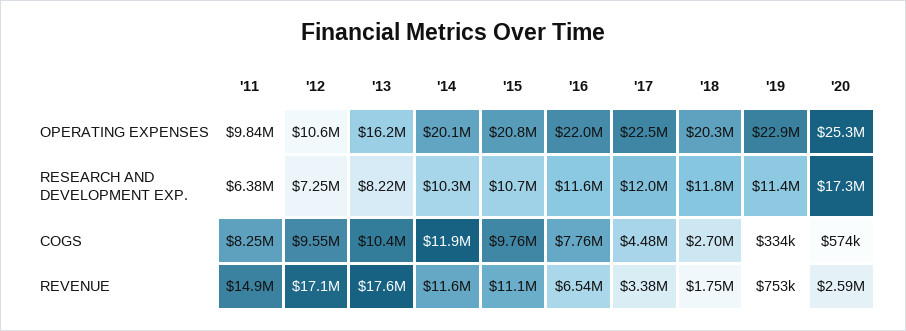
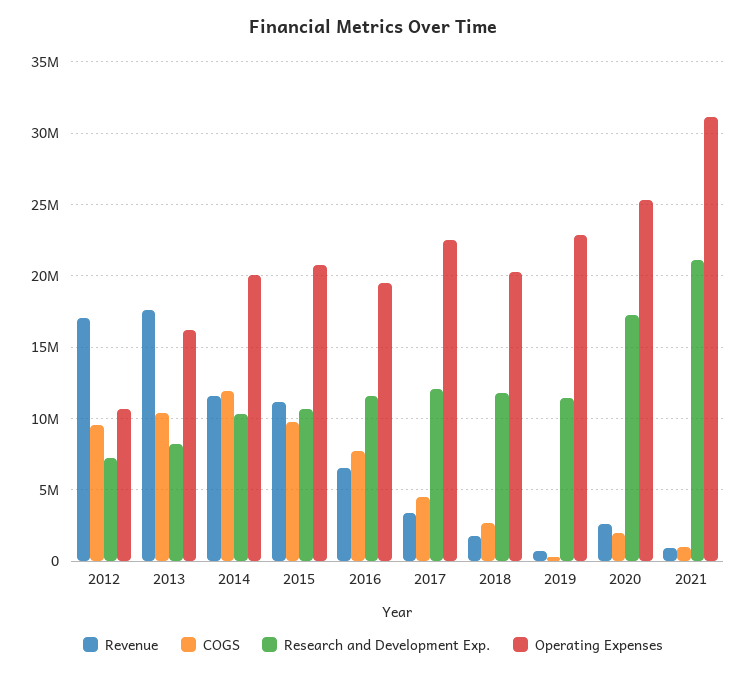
OPERATING EXPENSES, '11: 9840000 -> none
OPERATING EXPENSES, '16: 22000000 -> 19500000
RESEARCH AND DEVELOPMENT EXP., '11: 6380000 -> none
COGS, '11: 8250000 -> none
COGS, '20: 574000 -> 2000000
REVENUE, '11: 14900000 -> none
REVENUE, 2021: none -> 1000000
COGS, 2021: none -> 1000000
RESEARCH AND DEVELOPMENT EXP., 2021: none -> 21000000
OPERATING EXPENSES, 2021: none -> 31000000

